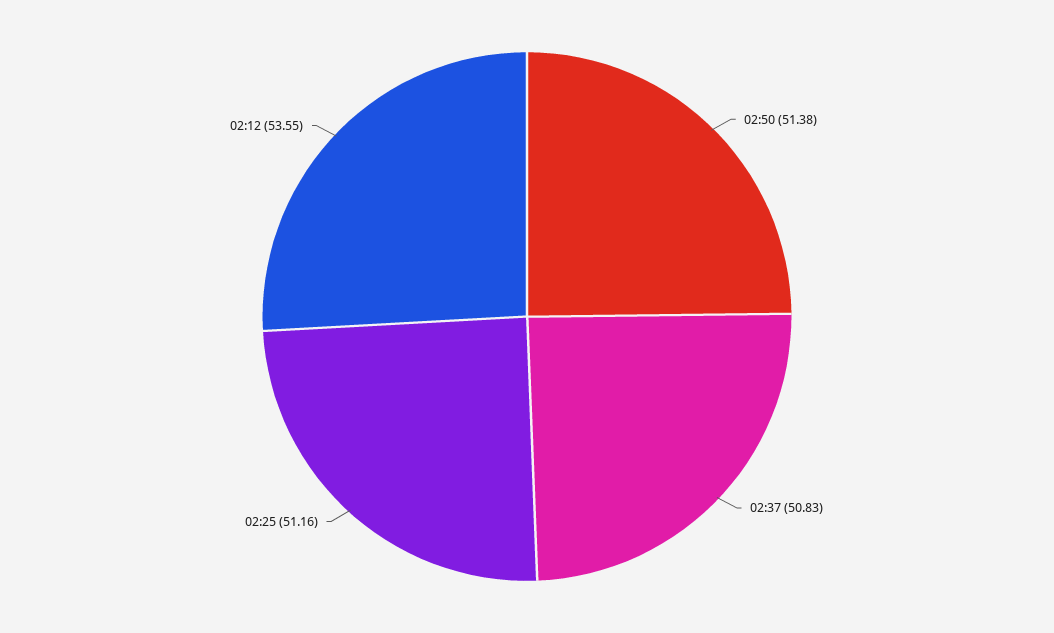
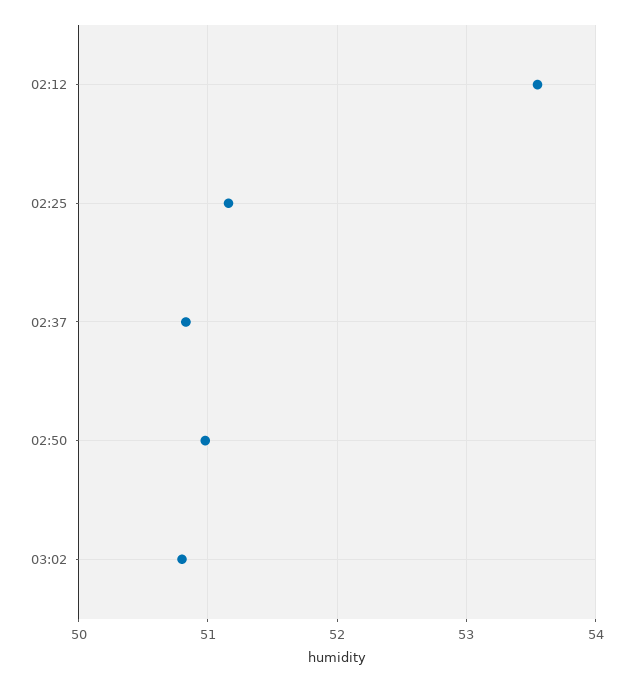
02:50: 51.38 -> 51
03:02: none -> 50.8

